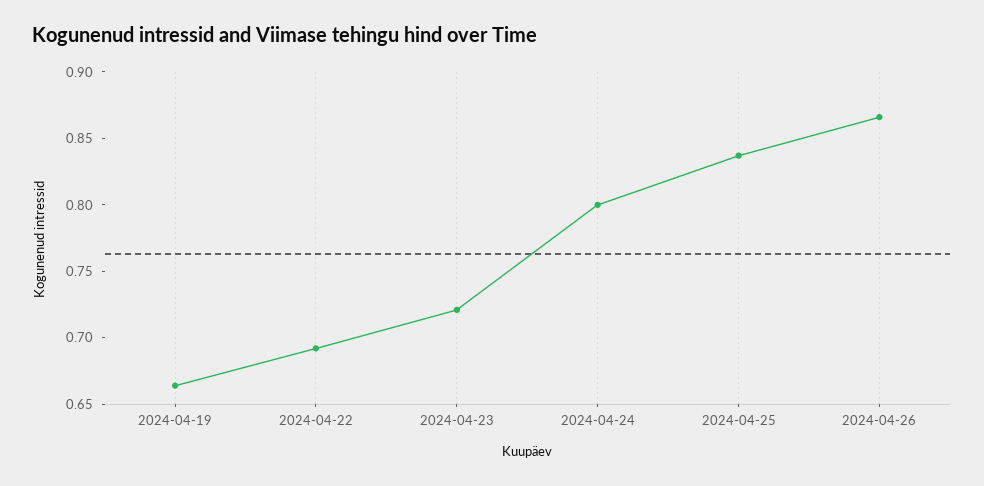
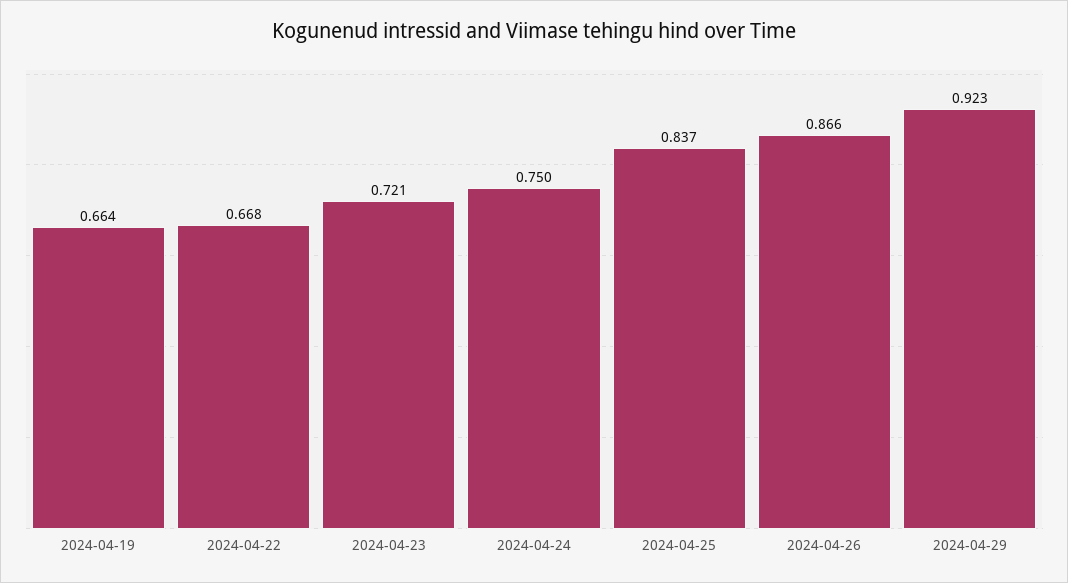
2024-04-22: 0.69 -> 0.668
2024-04-24: 0.8 -> 0.75
2024-04-29: none -> 0.923

